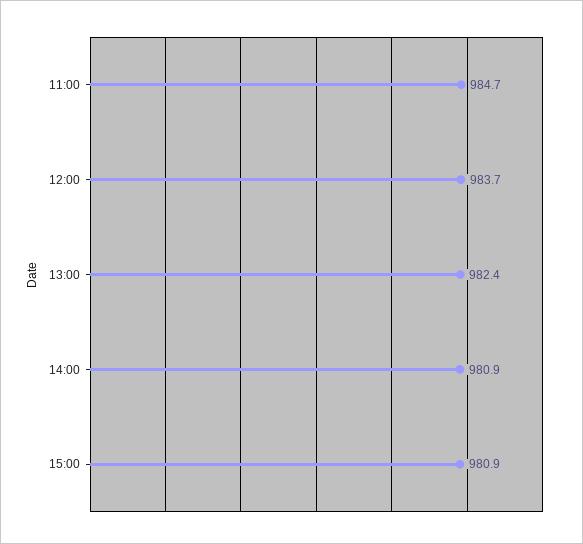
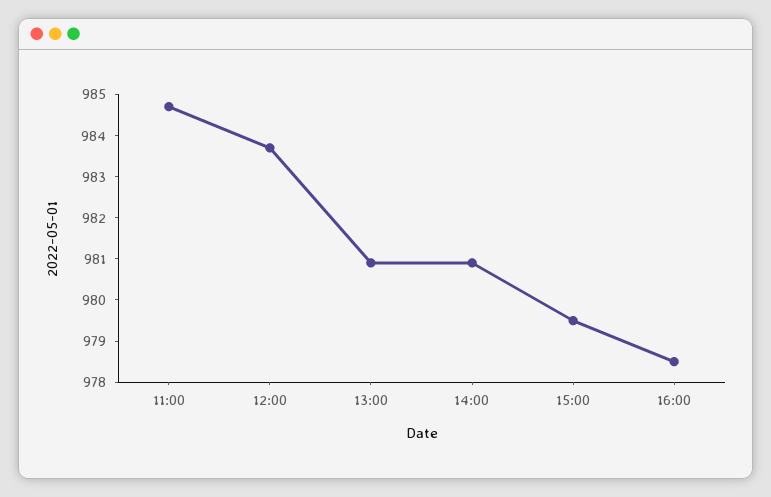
13:00: 982.4 -> 981
15:00: 980.9 -> 979.5
16:00: none -> 978.5

